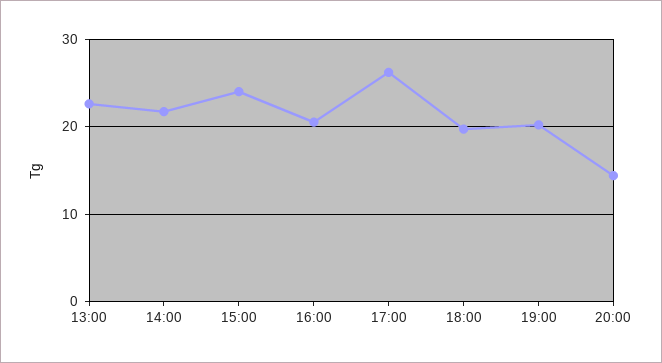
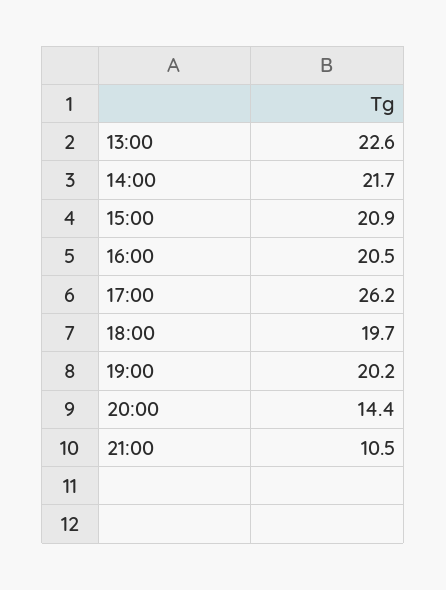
15:00: 24 -> 20.9
21:00: none -> 10.5

